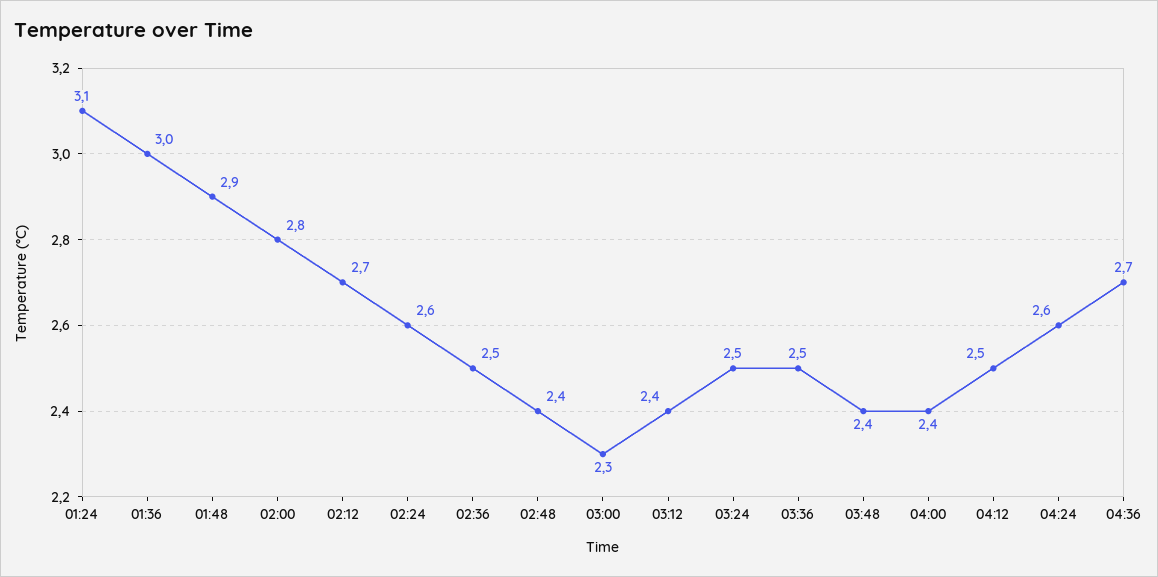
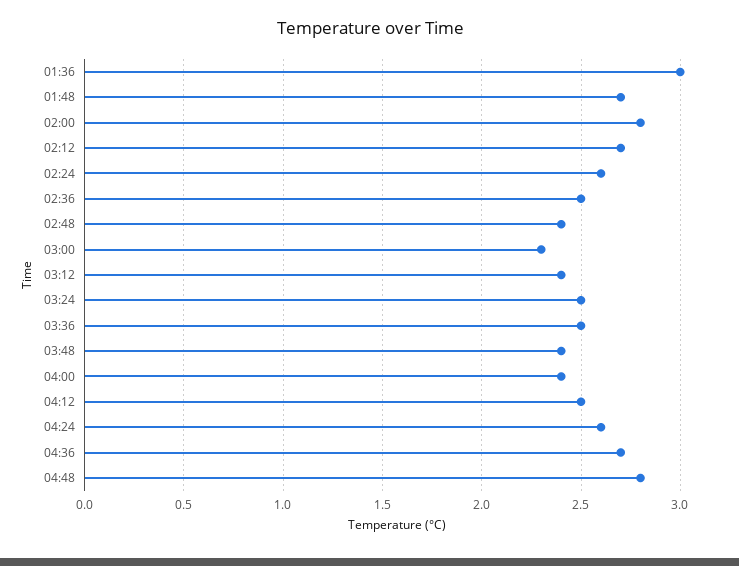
01:24: 3.1 -> none
01:48: 2.9 -> 2.7
04:48: none -> 2.8

